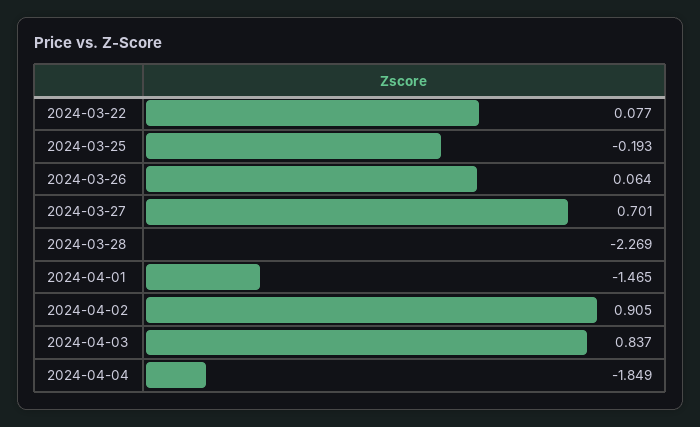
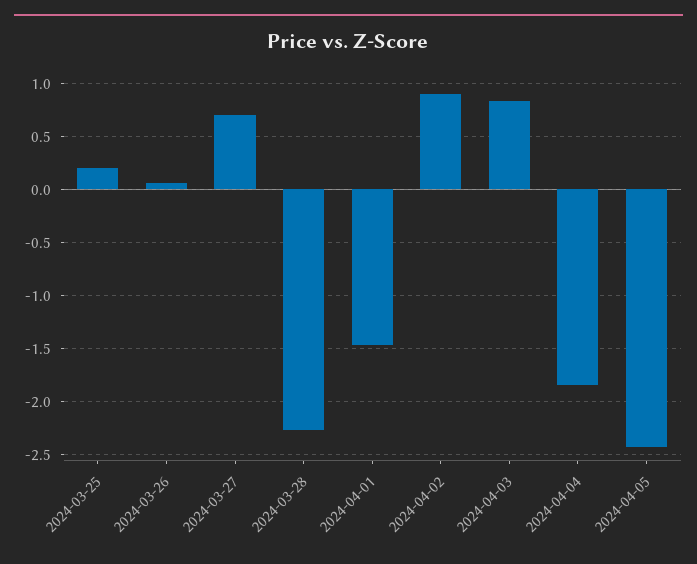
2024-03-22: 0.077 -> none
2024-03-25: -0.193 -> 0.2
2024-04-05: none -> -2.4

